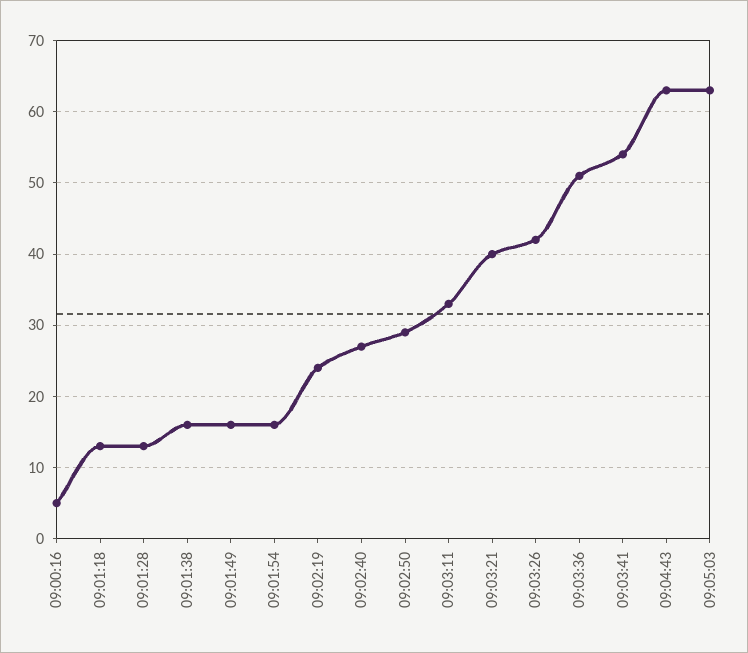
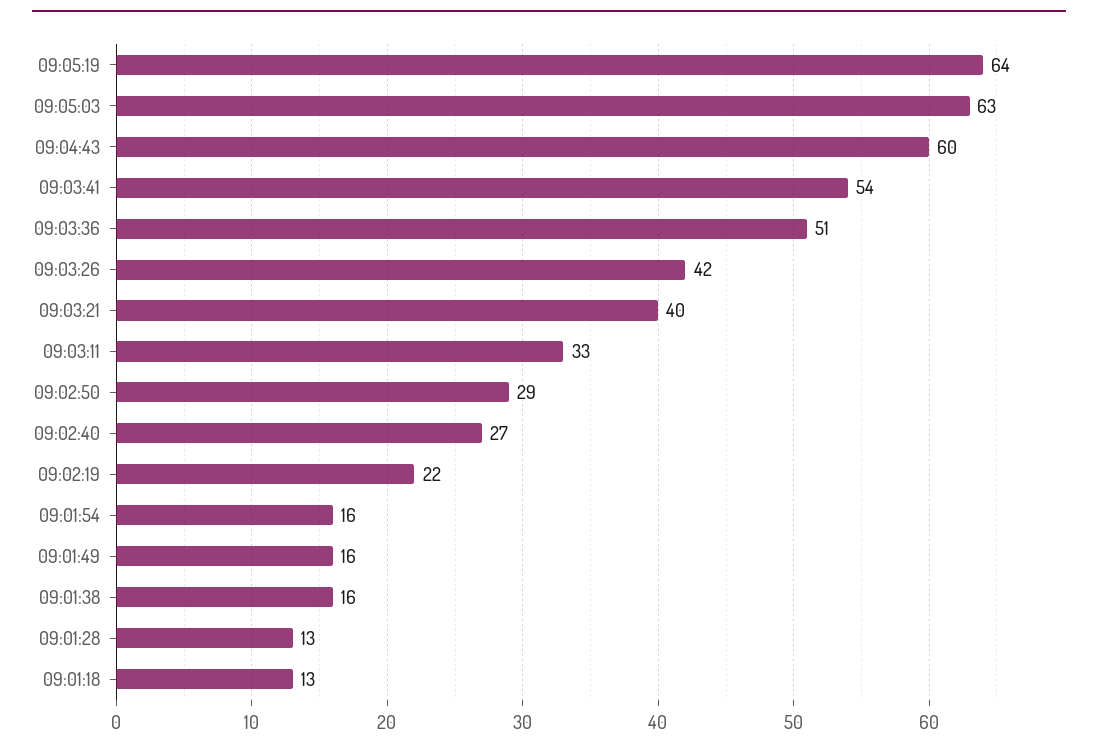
09:00:16: 5 -> none
09:02:19: 24 -> 22
09:04:43: 63 -> 60
09:05:19: none -> 64

